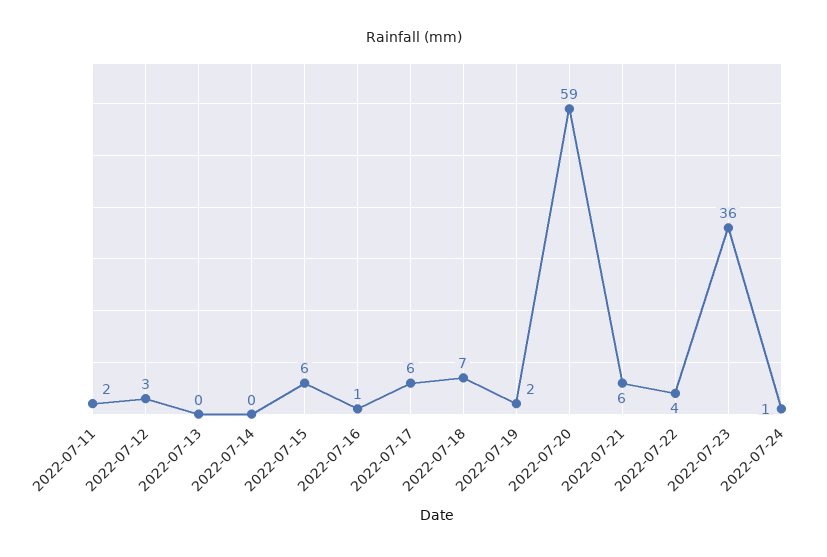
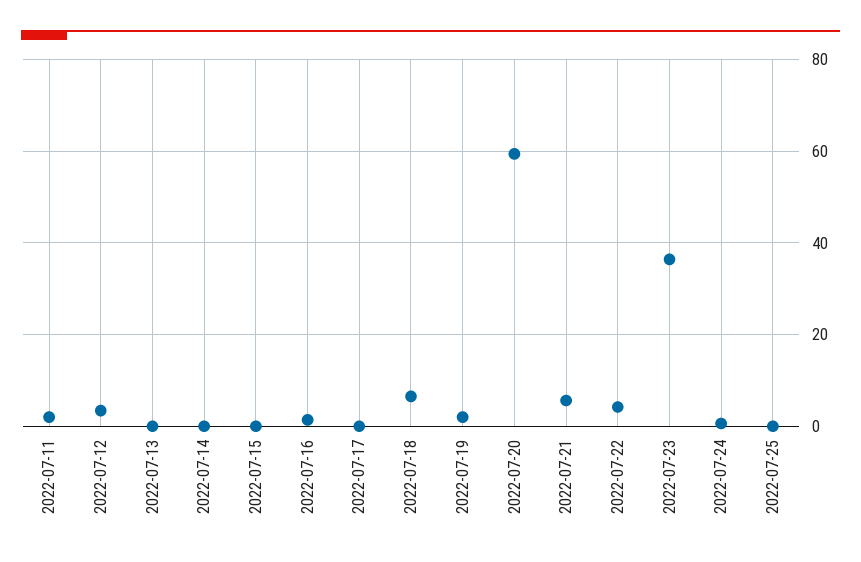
2022-07-15: 6 -> 0
2022-07-17: 6 -> 0
2022-07-25: none -> 0

